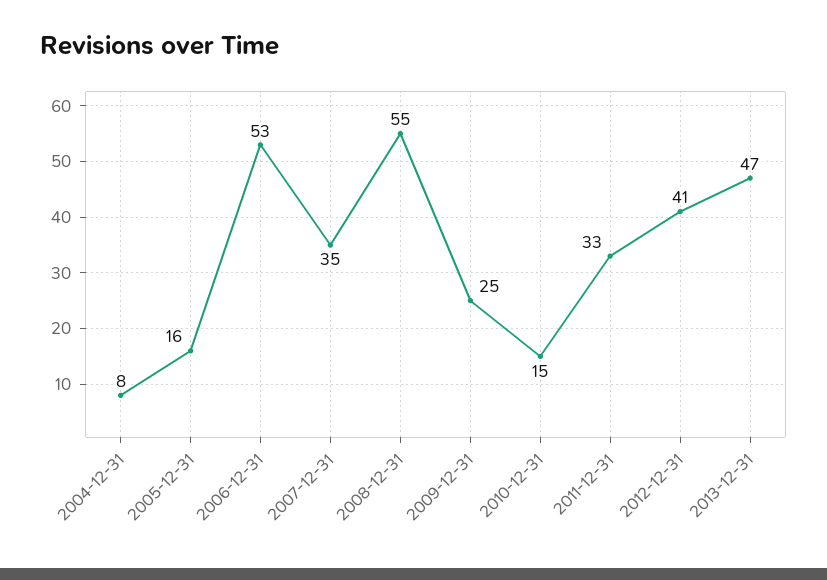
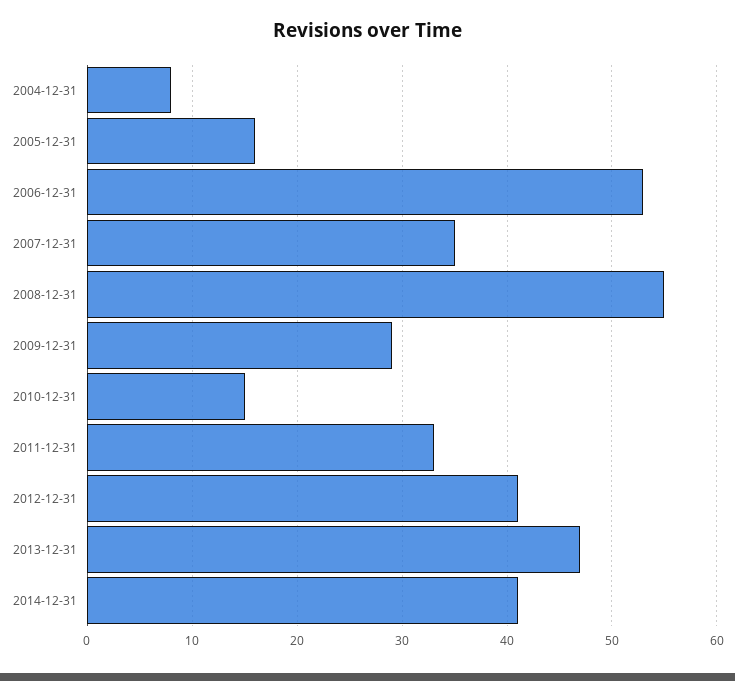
2009-12-31: 25 -> 29
2014-12-31: none -> 41

